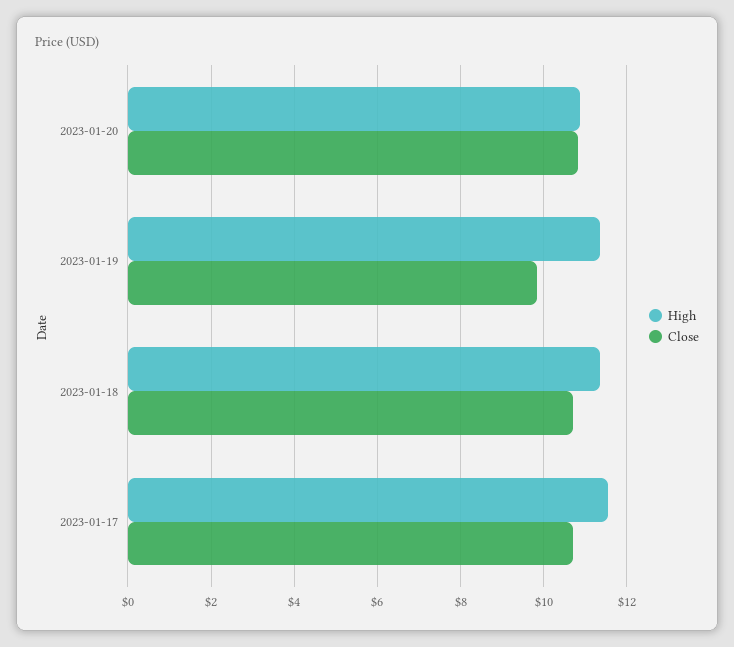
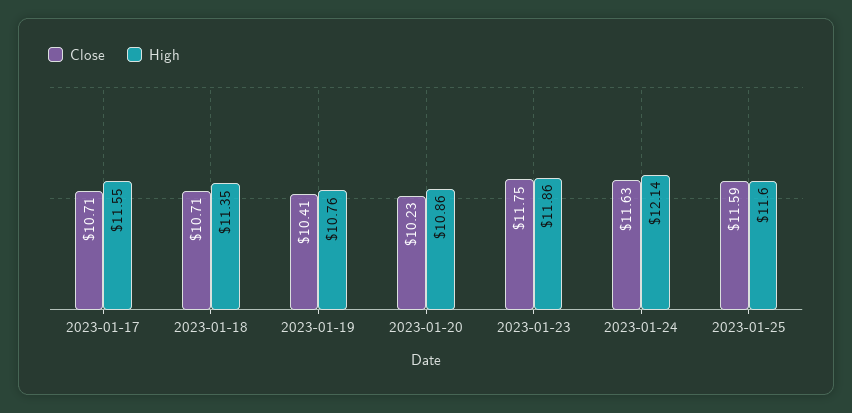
Close, 2023-01-20: 10.8 -> 10.23
High, 2023-01-19: 11.4 -> 10.76
Close, 2023-01-19: 9.8 -> 10.41
Close, 2023-01-23: none -> 11.75
High, 2023-01-23: none -> 11.86
Close, 2023-01-24: none -> 11.63
High, 2023-01-24: none -> 12.14
Close, 2023-01-25: none -> 11.59
High, 2023-01-25: none -> 11.6

